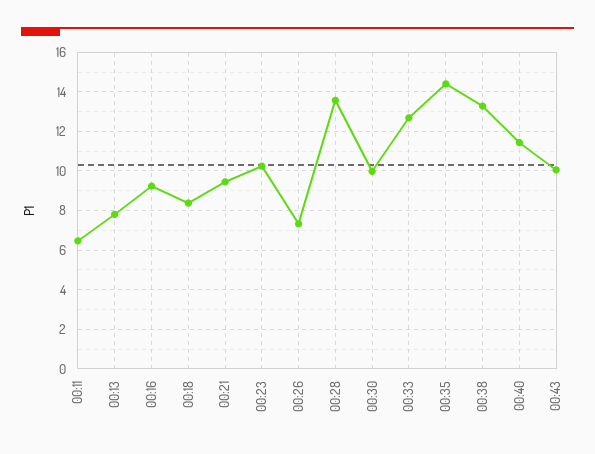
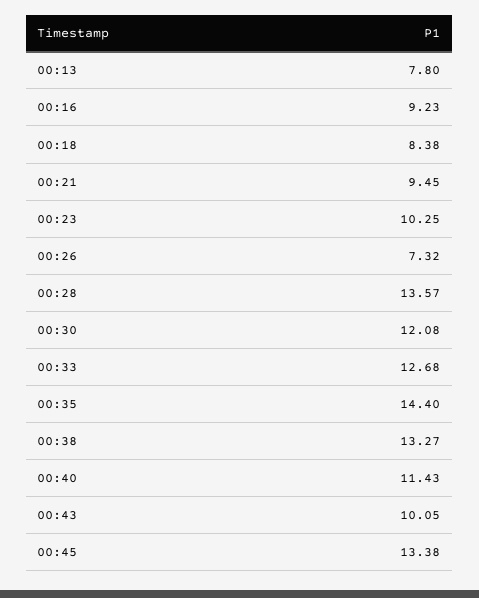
00:11: 6.5 -> none
00:30: 10 -> 12.08
00:45: none -> 13.38

